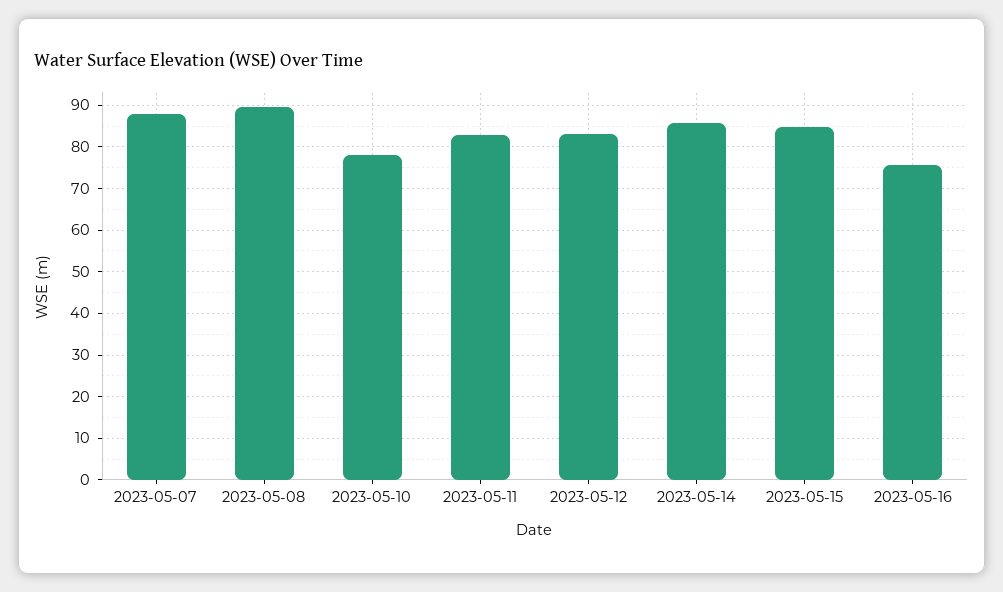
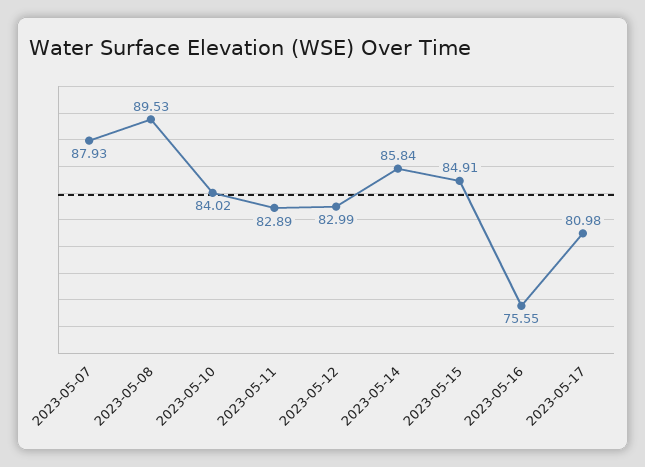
2023-05-10: 78 -> 84.02
2023-05-17: none -> 80.98

